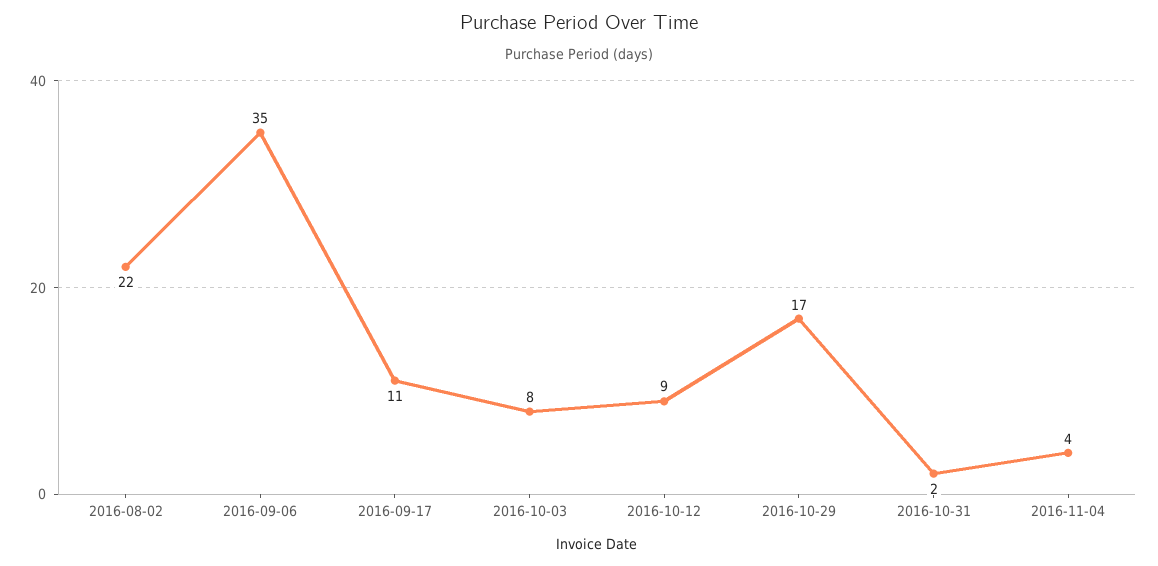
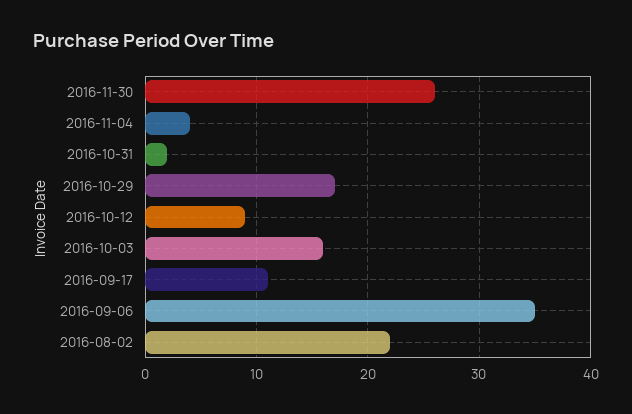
2016-10-03: 8 -> 16
2016-11-30: none -> 26

